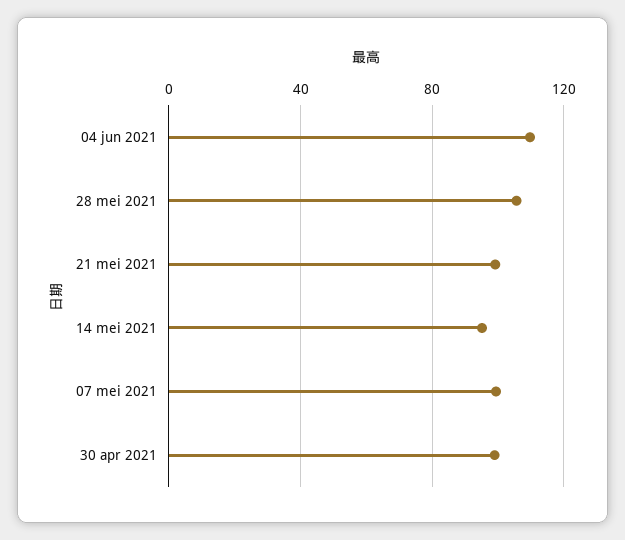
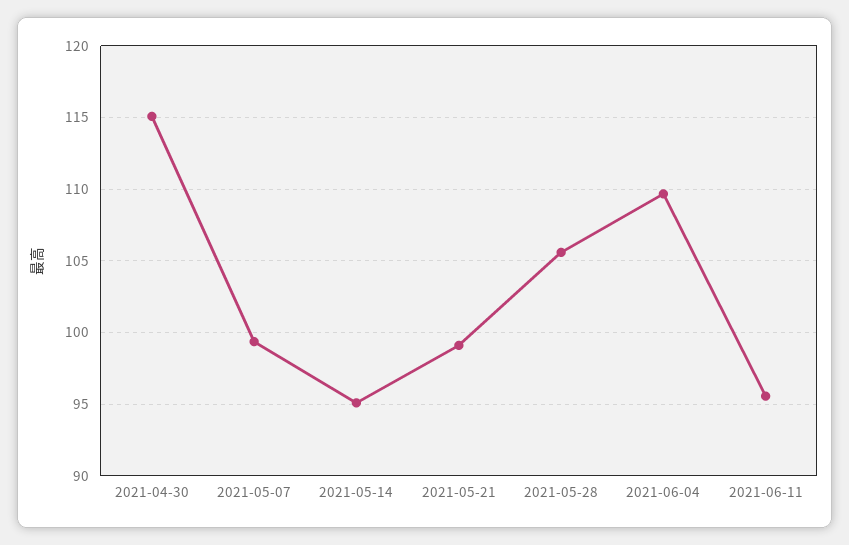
30 apr 2021: 100 -> 115
2021-06-11: none -> 95.5

